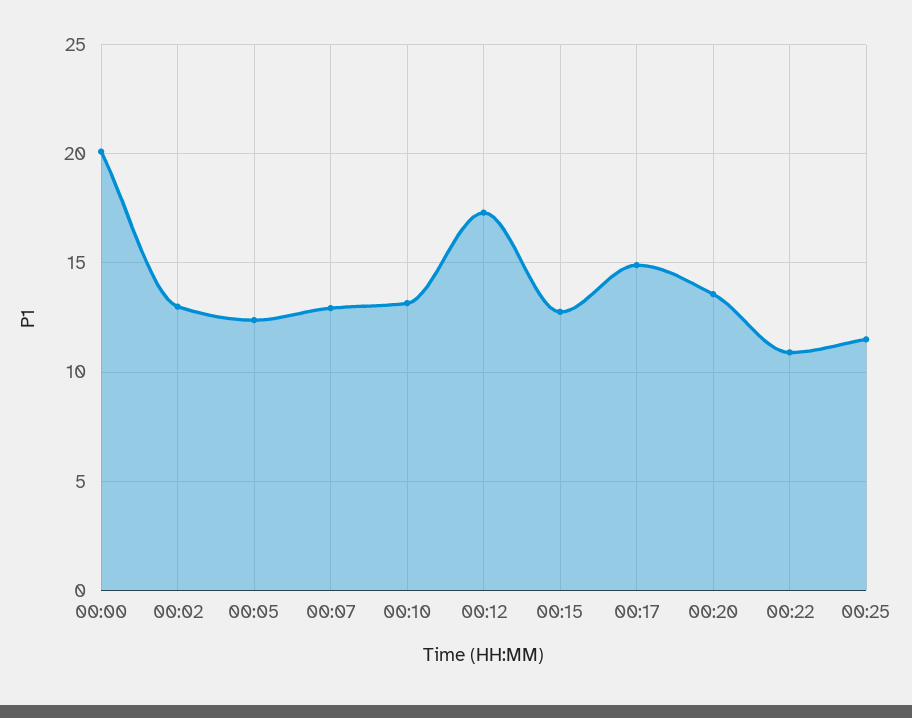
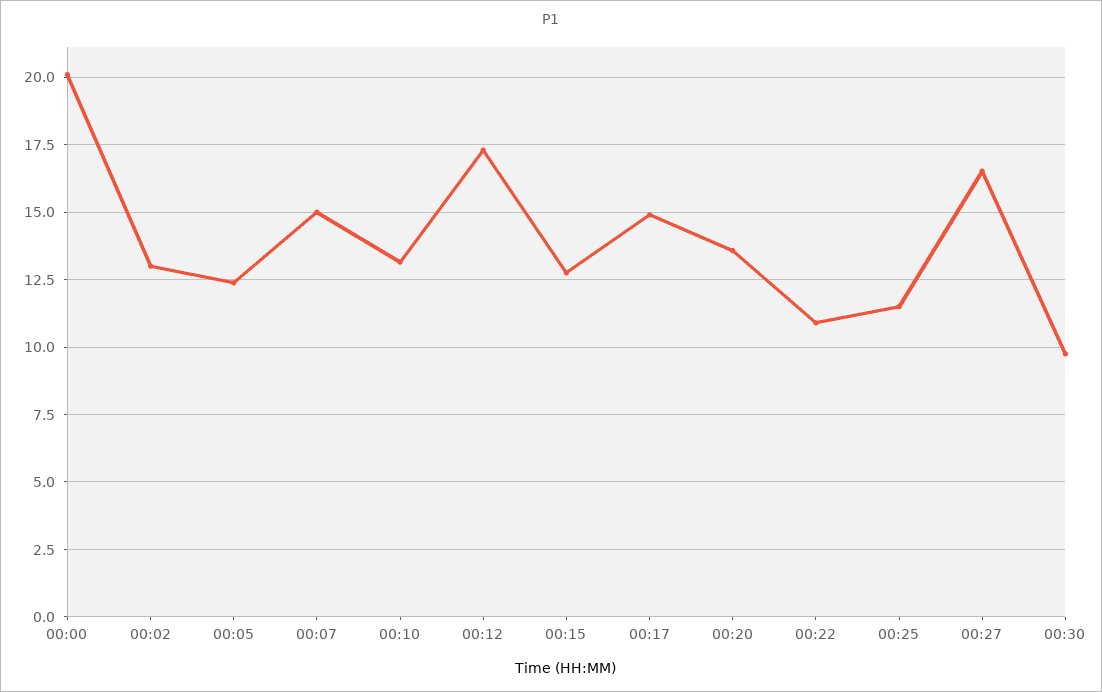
00:07: 13 -> 15
00:27: none -> 16.5
00:30: none -> 9.75

